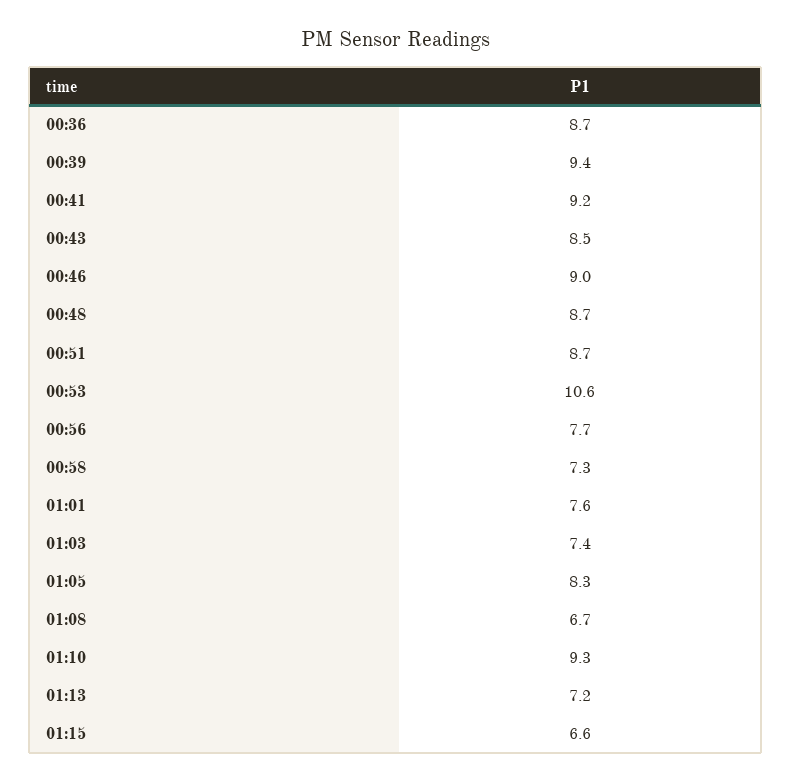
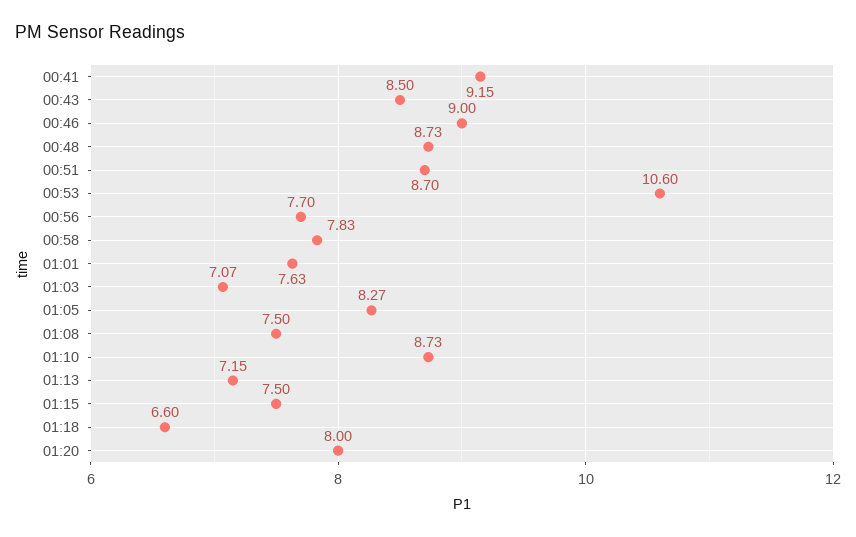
00:36: 8.7 -> none
00:39: 9.4 -> none
00:58: 7.3 -> 7.83
01:03: 7.4 -> 7.07
01:08: 6.7 -> 7.5
01:10: 9.3 -> 8.73
01:15: 6.6 -> 7.5
01:18: none -> 6.6
01:20: none -> 8

